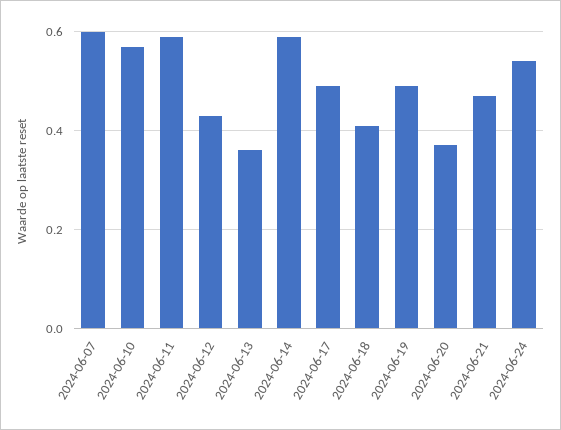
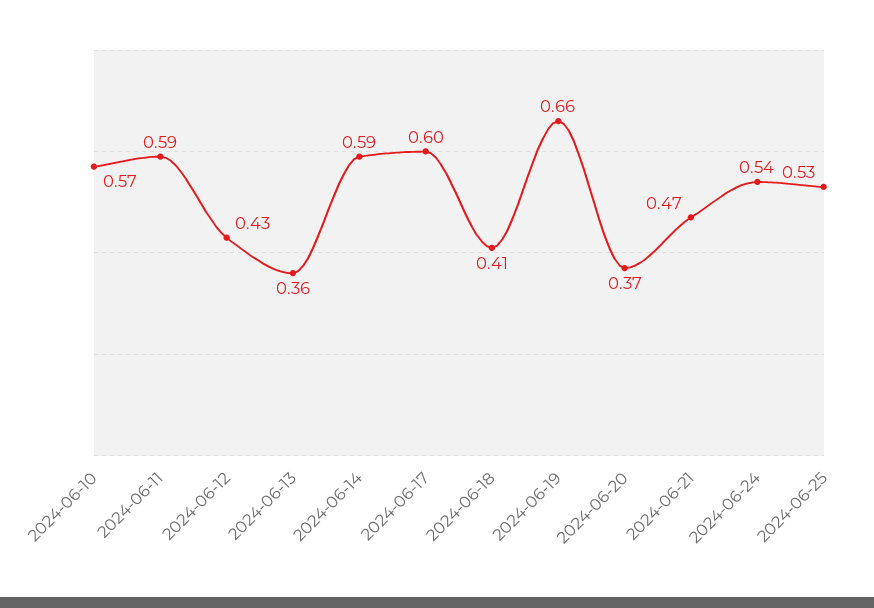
2024-06-07: 0.6 -> none
2024-06-17: 0.5 -> 0.6
2024-06-19: 0.5 -> 0.66
2024-06-25: none -> 0.53

